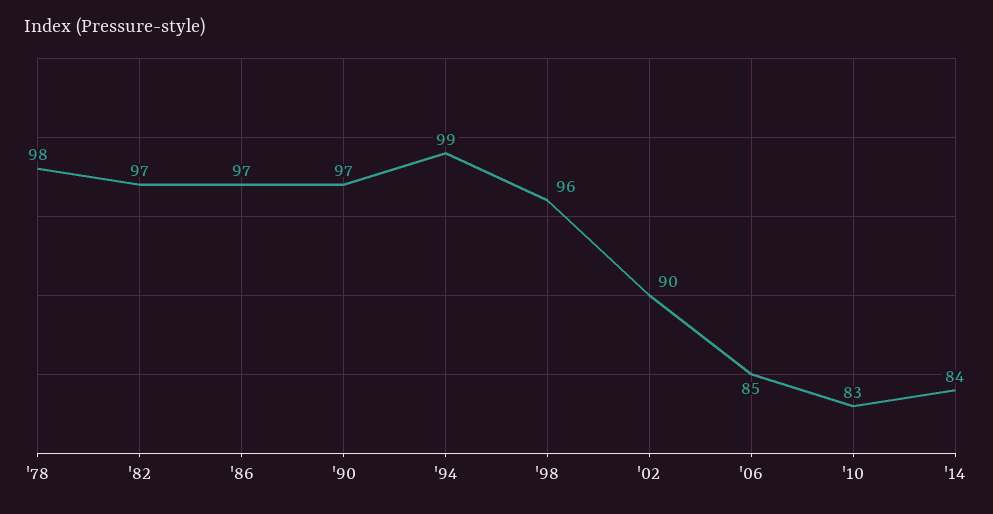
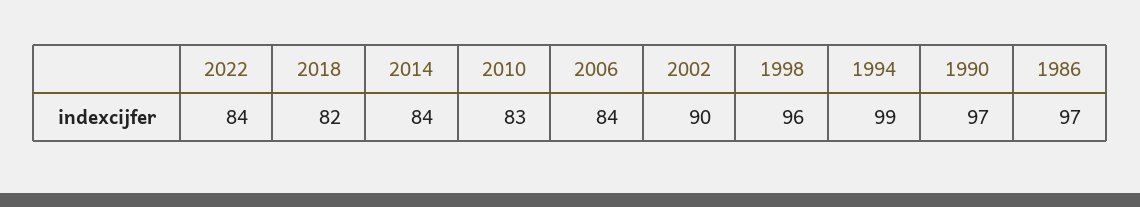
'78: 98 -> none
'82: 97 -> none
'06: 85 -> 84
2022: none -> 84
2018: none -> 82

